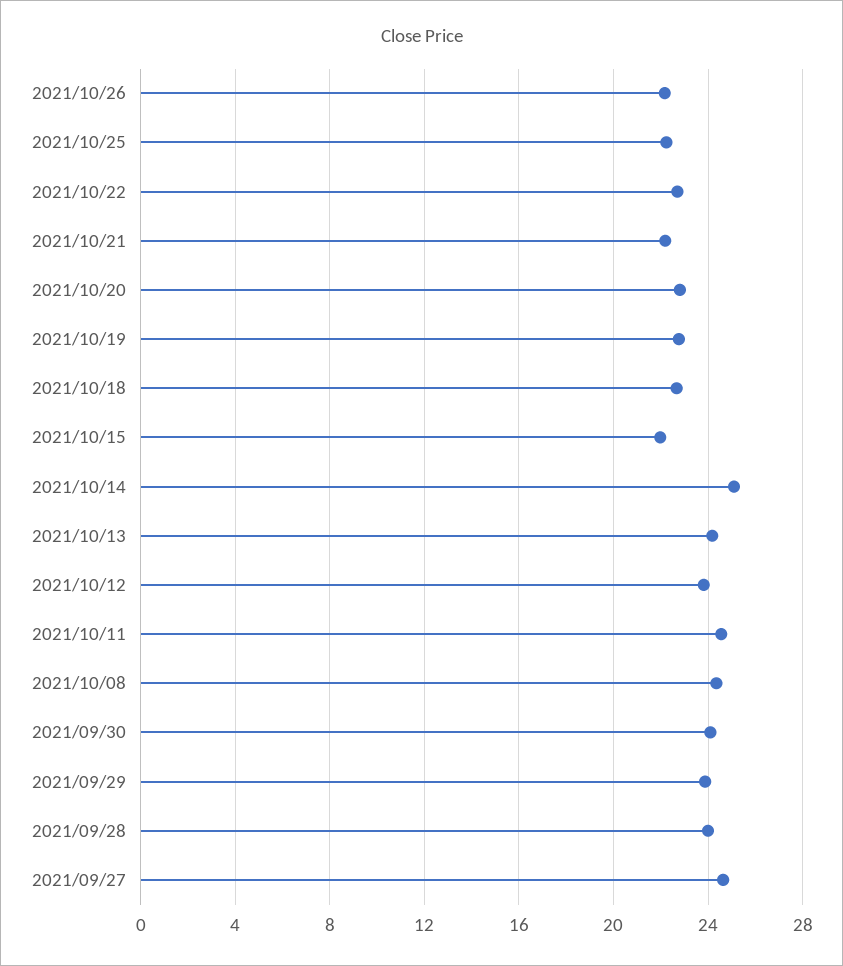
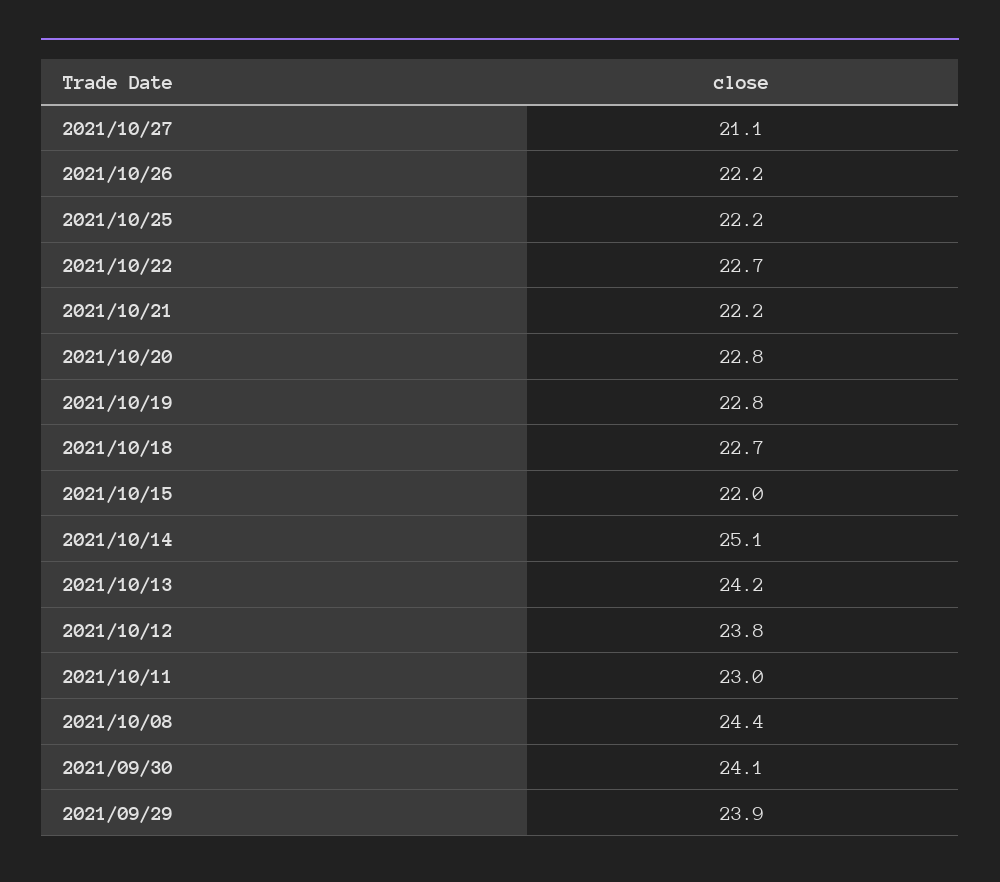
2021/10/11: 24.5 -> 23
2021/09/28: 24 -> none
2021/09/27: 24.5 -> none
2021/10/27: none -> 21.1

